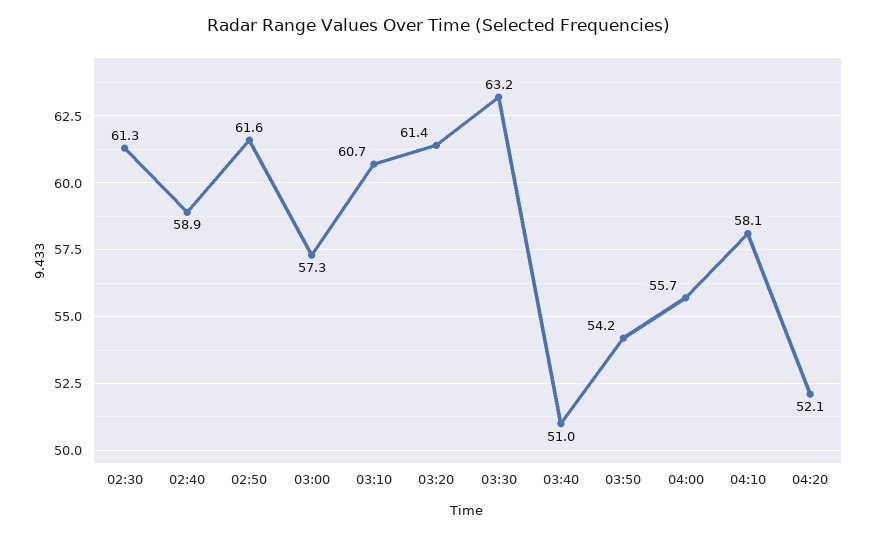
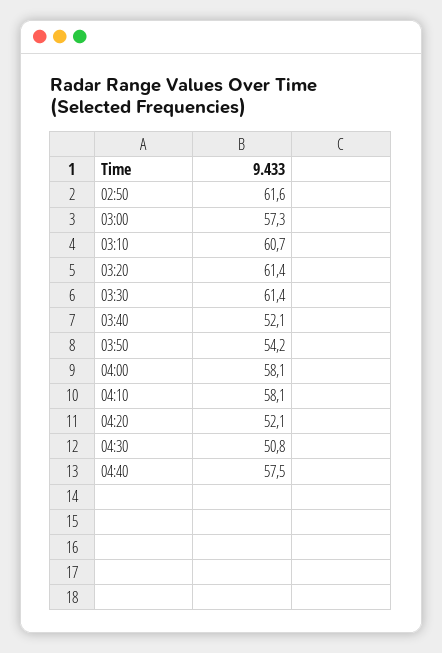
02:30: 61.3 -> none
02:40: 58.9 -> none
03:30: 63.2 -> 61.4
03:40: 51 -> 52.1
04:00: 55.7 -> 58.1
04:30: none -> 50.8
04:40: none -> 57.5

